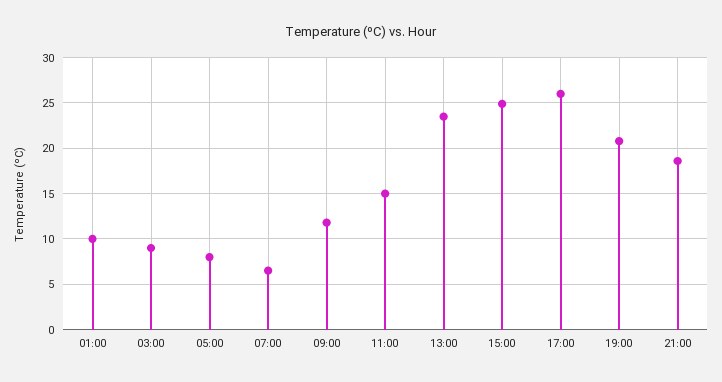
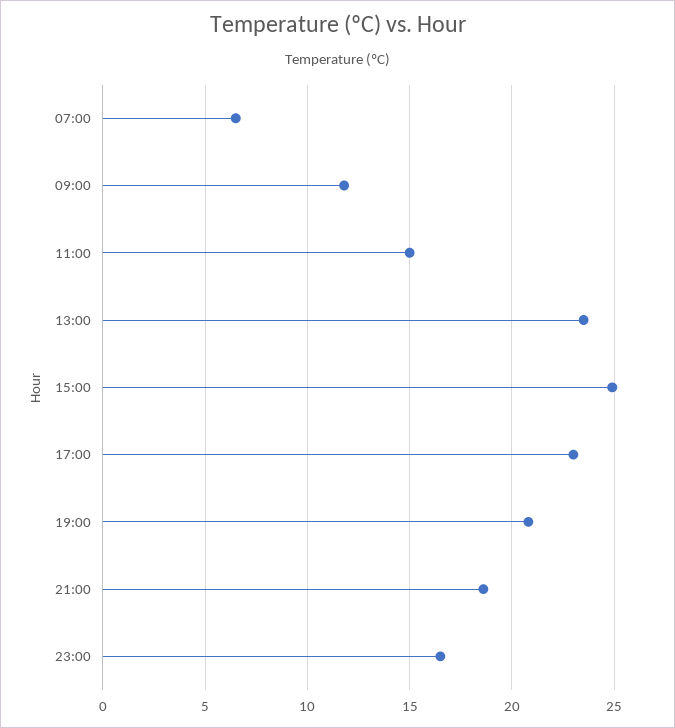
01:00: 10 -> none
03:00: 9 -> none
05:00: 8 -> none
17:00: 26 -> 23
23:00: none -> 16.5

